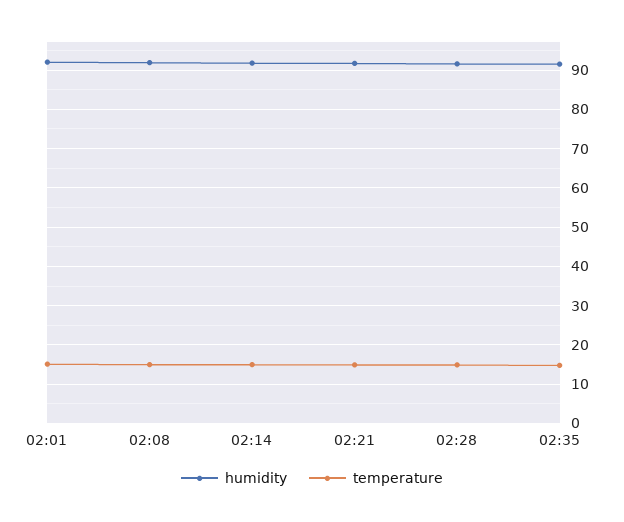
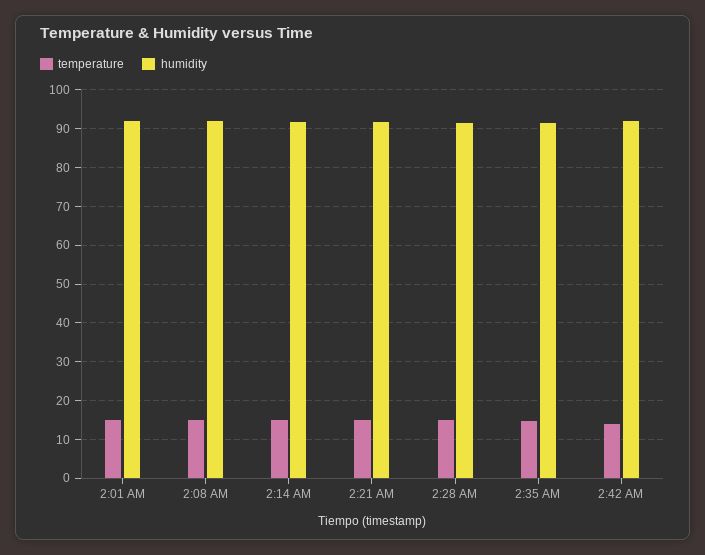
temperature, 2:42 AM: none -> 14
humidity, 2:42 AM: none -> 92

